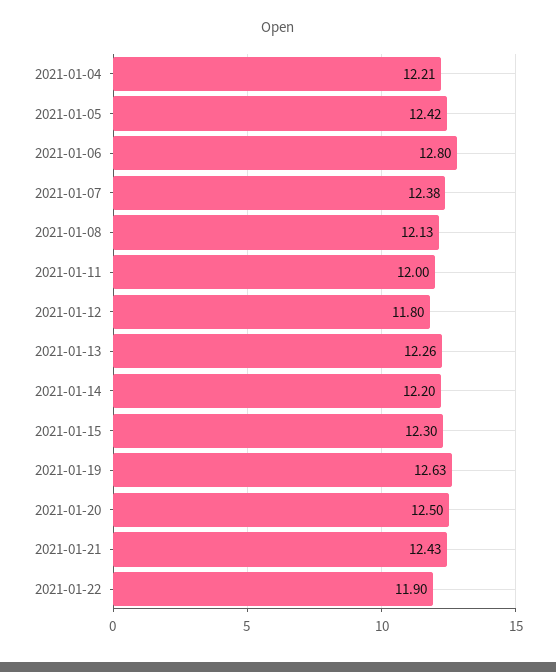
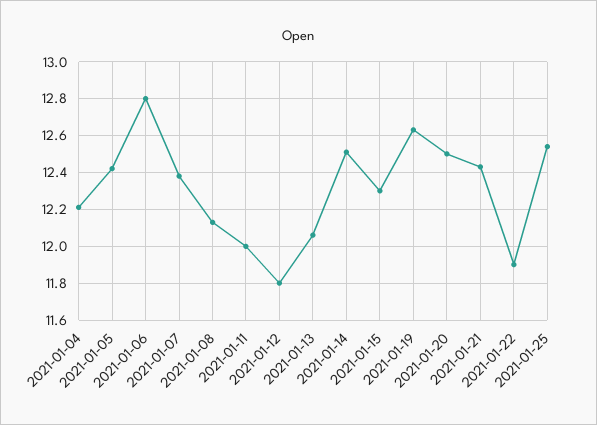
2021-01-13: 12.26 -> 12.05
2021-01-14: 12.2 -> 12.5
2021-01-25: none -> 12.55

